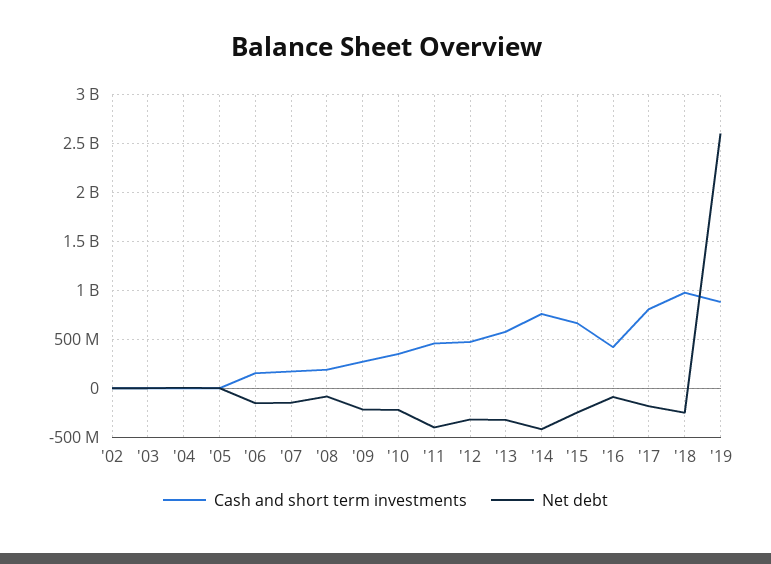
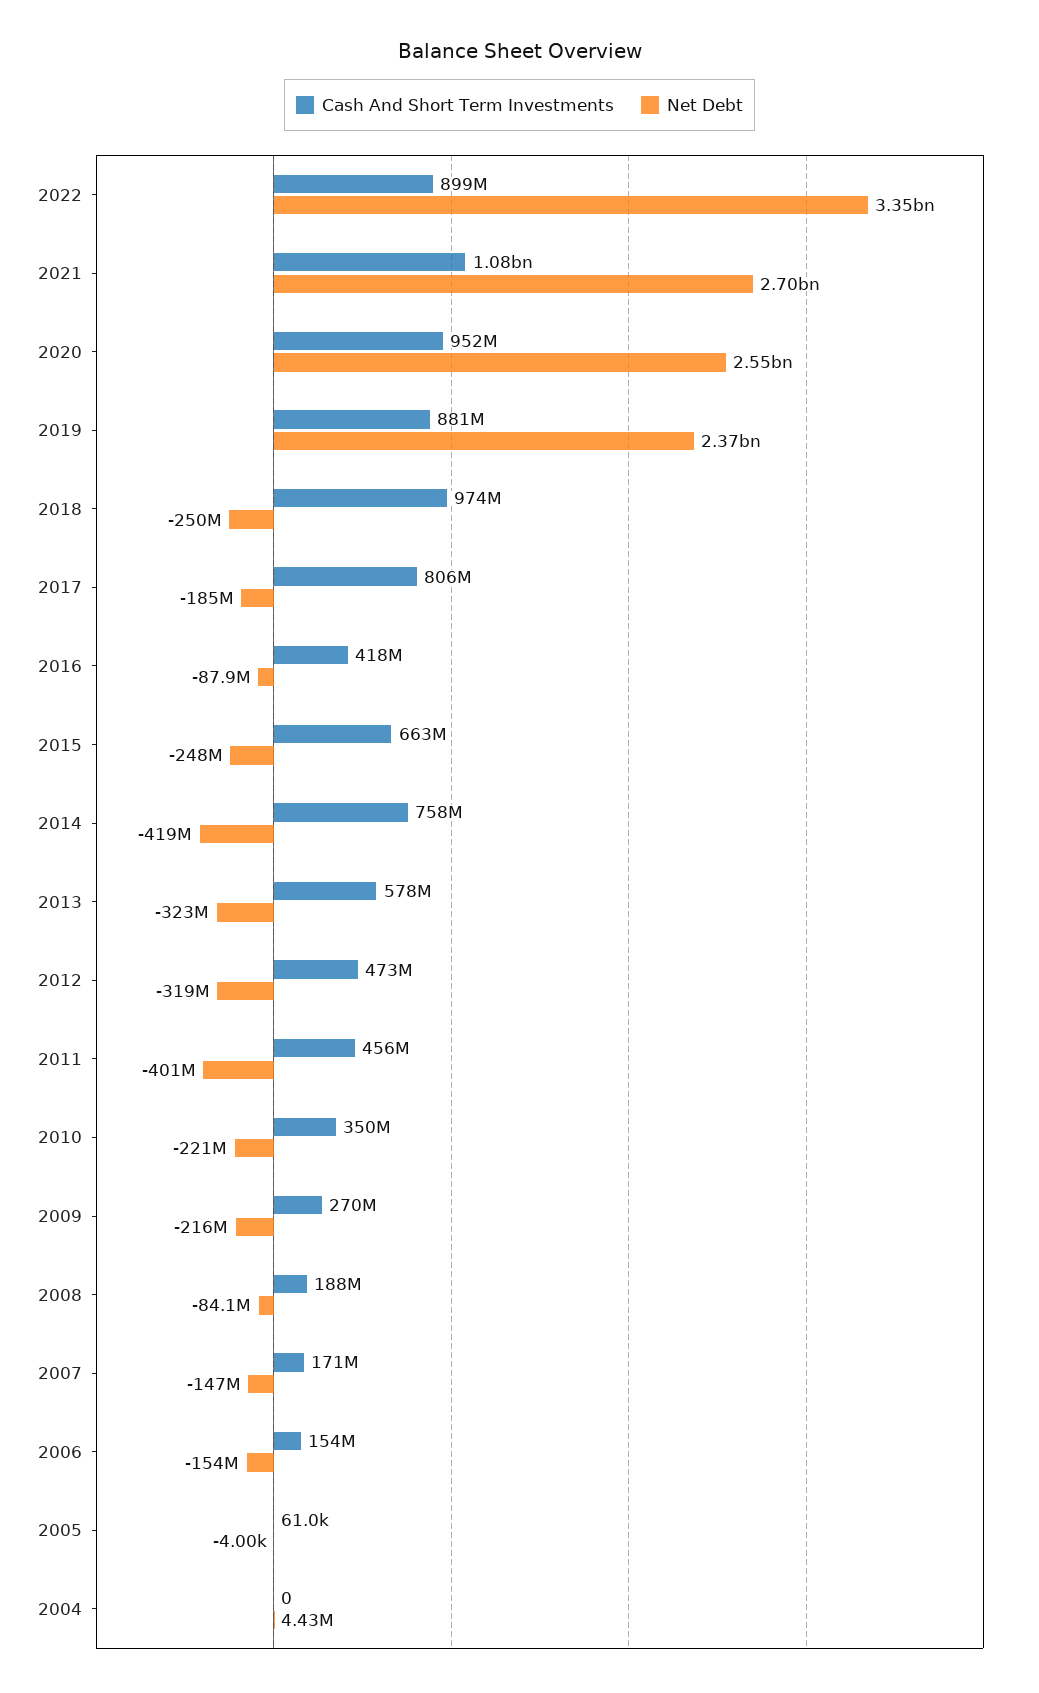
Cash and short term investments, '02: 0 -> none
Net debt, '02: 0 -> none
Cash and short term investments, '03: 0 -> none
Net debt, '03: 0 -> none
Net debt, '19: 2600000000 -> 2370000000
Cash and short term investments, 2022: none -> 899000000
Net debt, 2022: none -> 3350000000
Cash and short term investments, 2021: none -> 1080000000
Net debt, 2021: none -> 2700000000
Cash and short term investments, 2020: none -> 952000000
Net debt, 2020: none -> 2550000000

